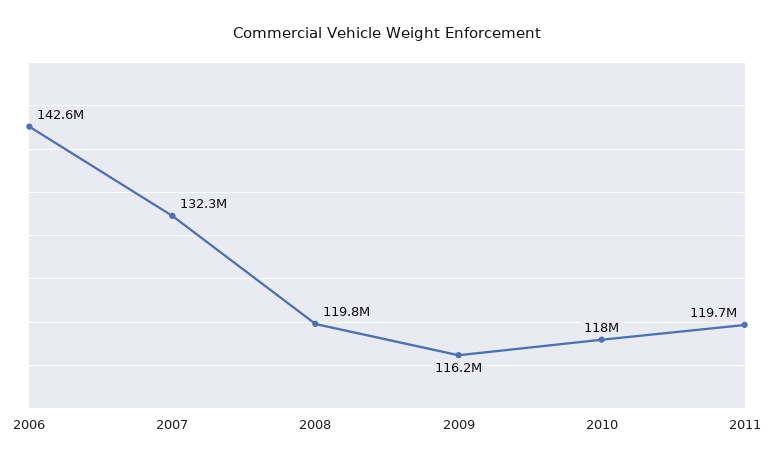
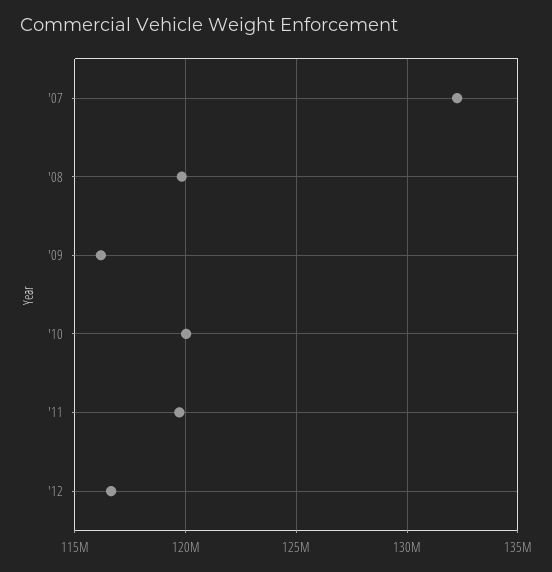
2006: 142600000 -> none
2010: 118000000 -> 120000000
'12: none -> 116500000

